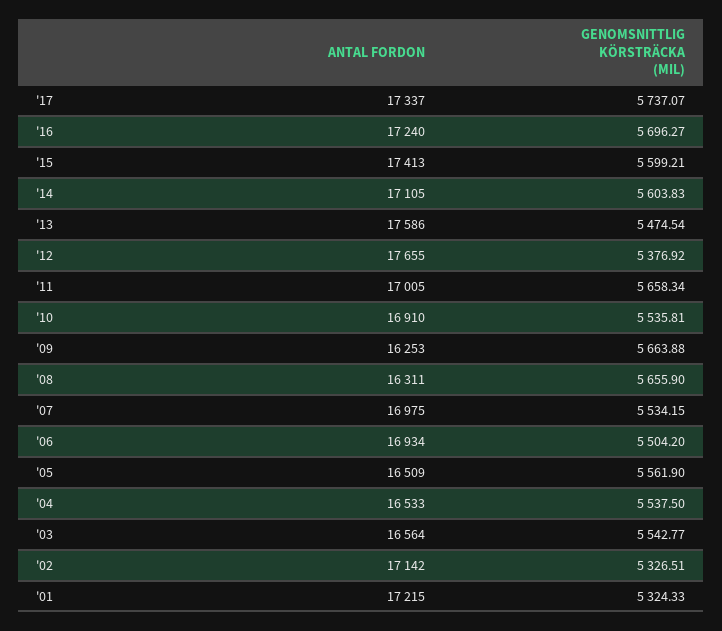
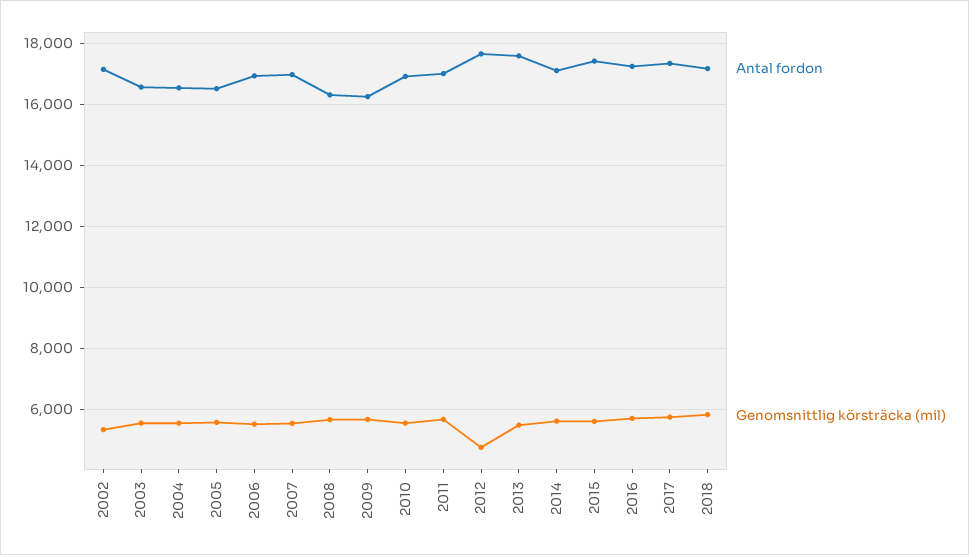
GENOMSNITTLIG KÖRSTRÄCKA (MIL), '12: 5376.92 -> 4800
ANTAL FORDON, '01: 17215 -> none
GENOMSNITTLIG KÖRSTRÄCKA (MIL), '01: 5324.33 -> none
ANTAL FORDON, 2018: none -> 17200
GENOMSNITTLIG KÖRSTRÄCKA (MIL), 2018: none -> 5800

